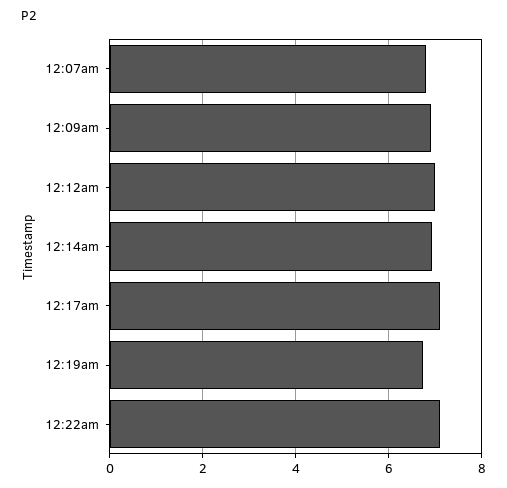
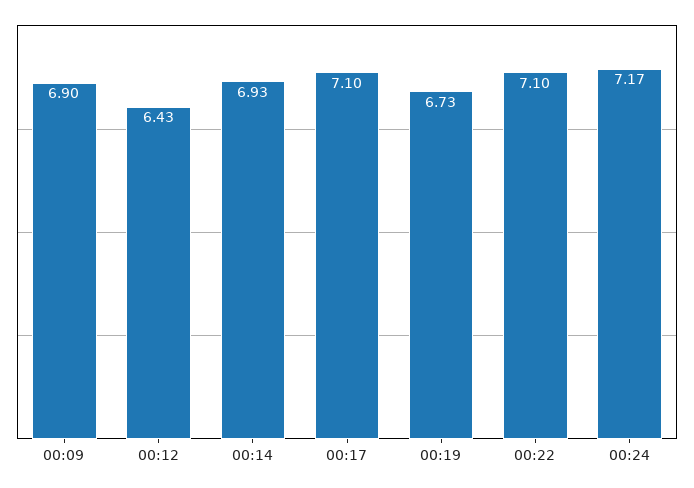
12:07am: 6.8 -> none
12:12am: 7 -> 6.43
00:24: none -> 7.17

